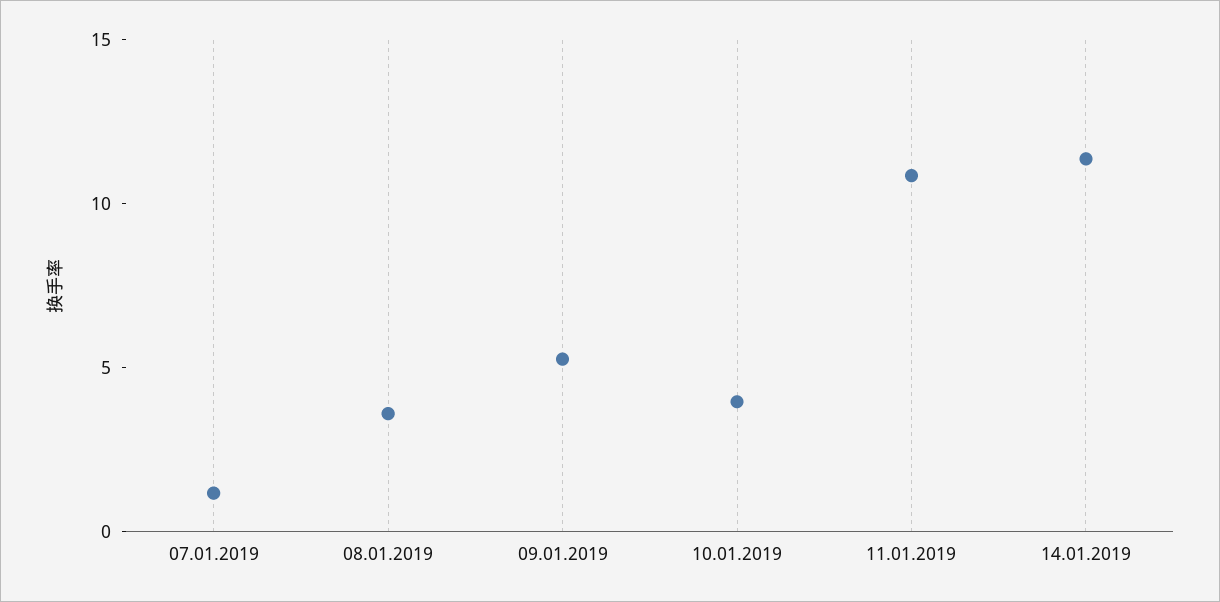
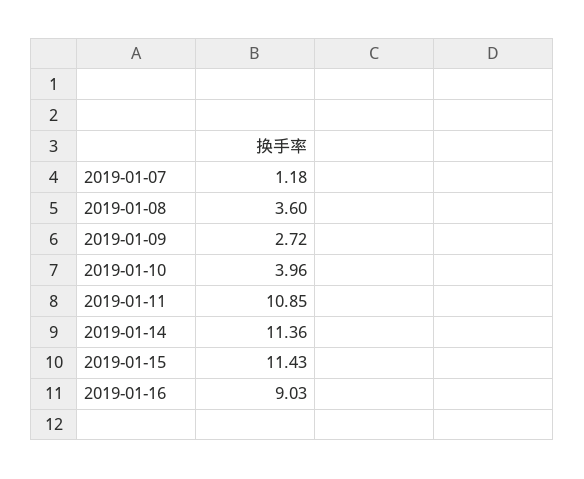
09.01.2019: 5 -> 2.72
2019-01-15: none -> 11.43
2019-01-16: none -> 9.03

